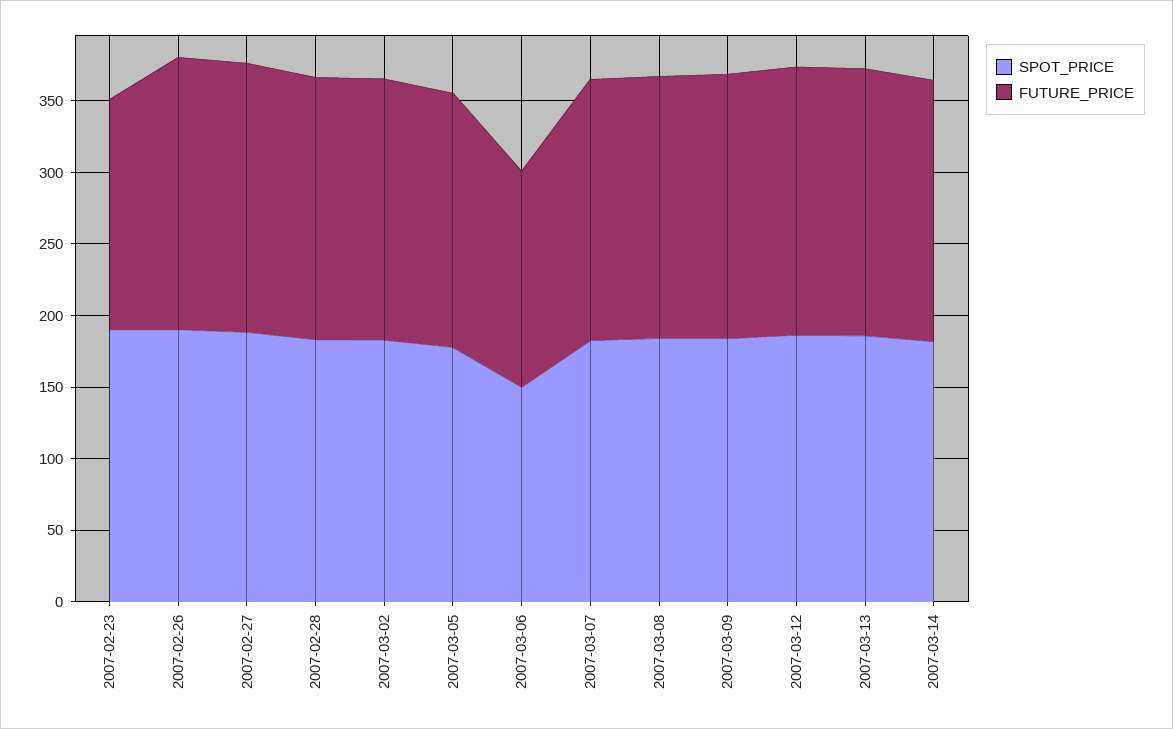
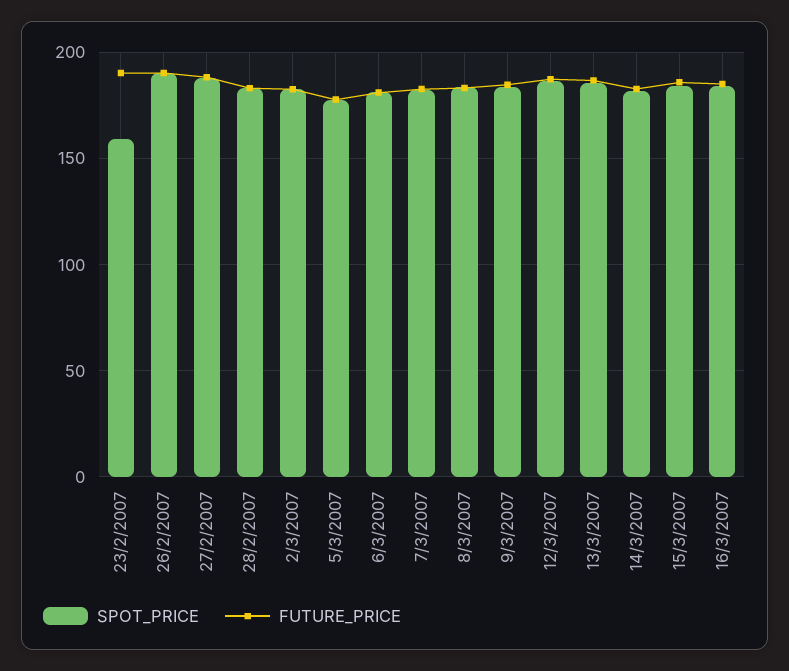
SPOT_PRICE, 2007-02-23: 190 -> 160
FUTURE_PRICE, 2007-02-23: 160 -> 190
SPOT_PRICE, 2007-03-06: 150 -> 180
FUTURE_PRICE, 2007-03-06: 150 -> 180
SPOT_PRICE, 15/3/2007: none -> 185
FUTURE_PRICE, 15/3/2007: none -> 185
SPOT_PRICE, 16/3/2007: none -> 185
FUTURE_PRICE, 16/3/2007: none -> 185

